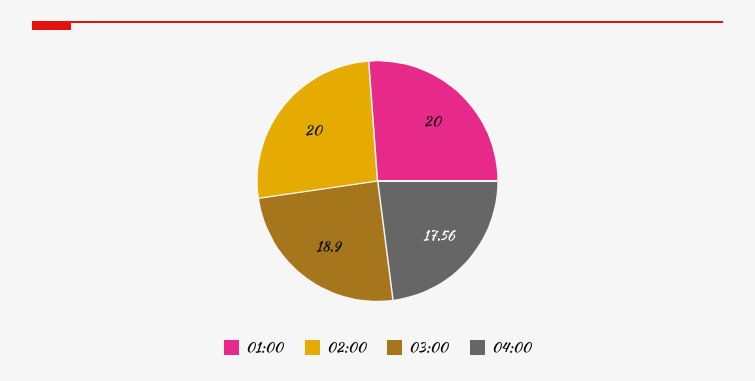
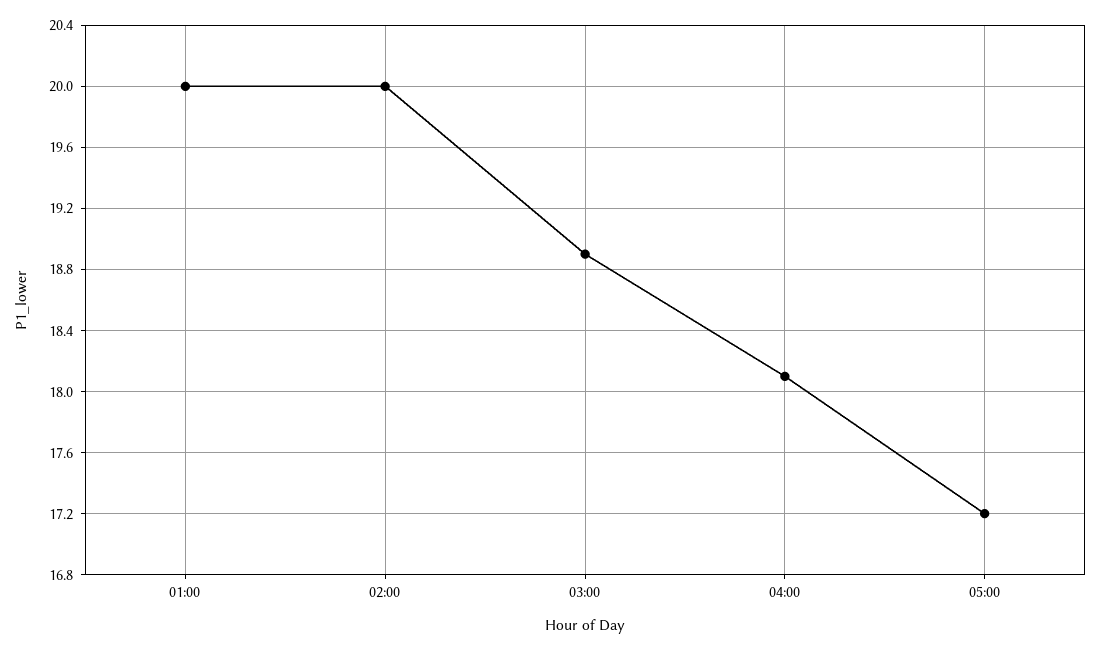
04:00: 17.56 -> 18.1
05:00: none -> 17.2

